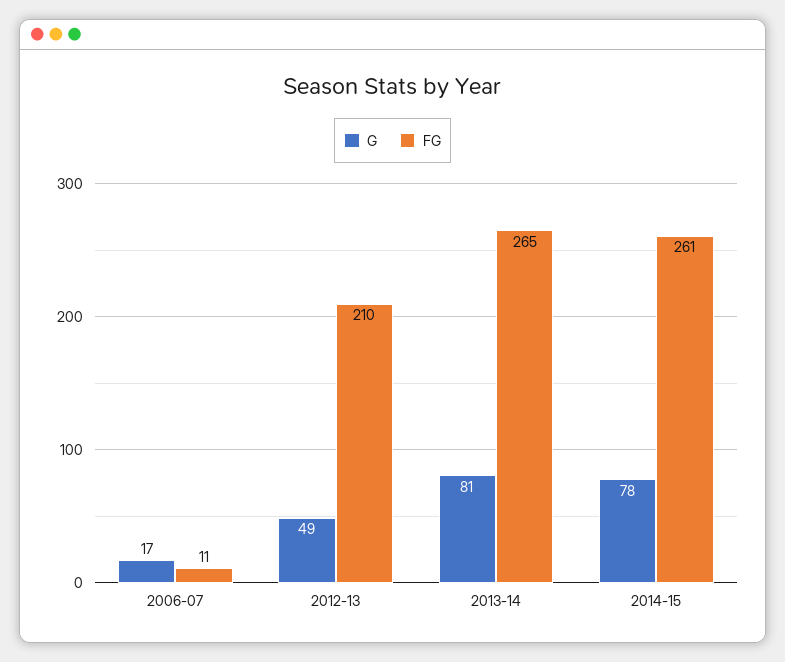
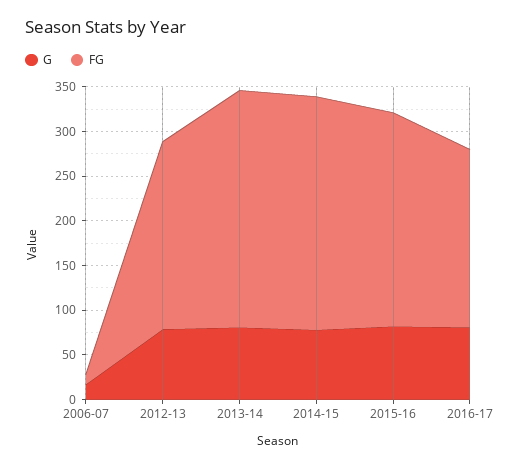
G, 2012-13: 49 -> 80
G, 2015-16: none -> 80
FG, 2015-16: none -> 240
G, 2016-17: none -> 80
FG, 2016-17: none -> 200

